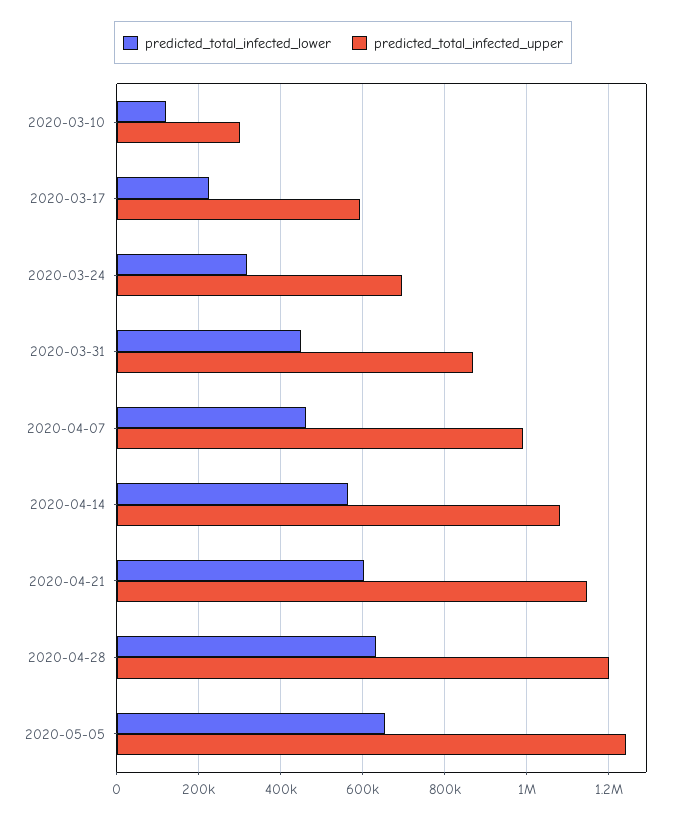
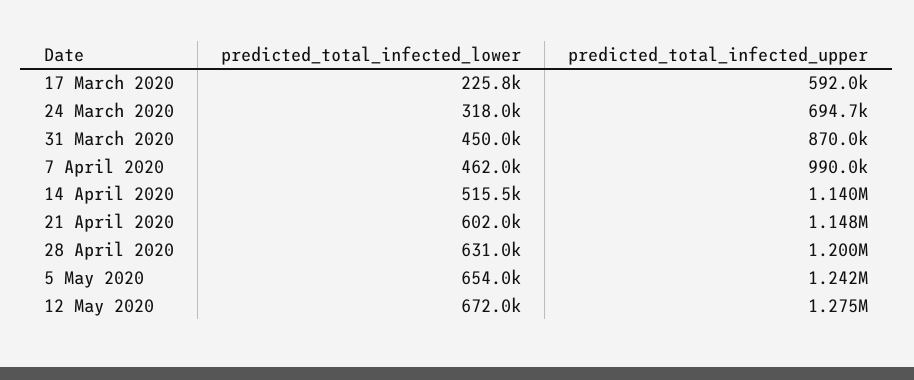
predicted_total_infected_lower, 2020-03-10: 120000 -> none
predicted_total_infected_upper, 2020-03-10: 300000 -> none
predicted_total_infected_lower, 2020-04-14: 560000 -> 515500
predicted_total_infected_upper, 2020-04-14: 1080000 -> 1140000
predicted_total_infected_lower, 12 May 2020: none -> 672000
predicted_total_infected_upper, 12 May 2020: none -> 1275000

